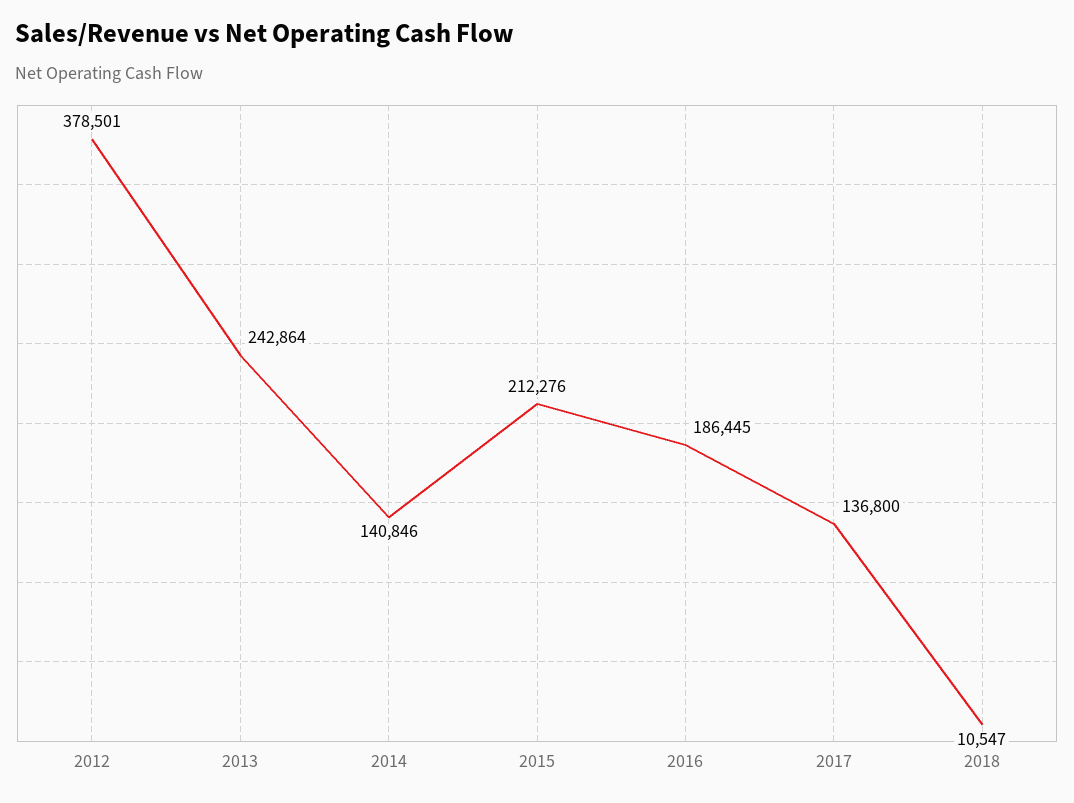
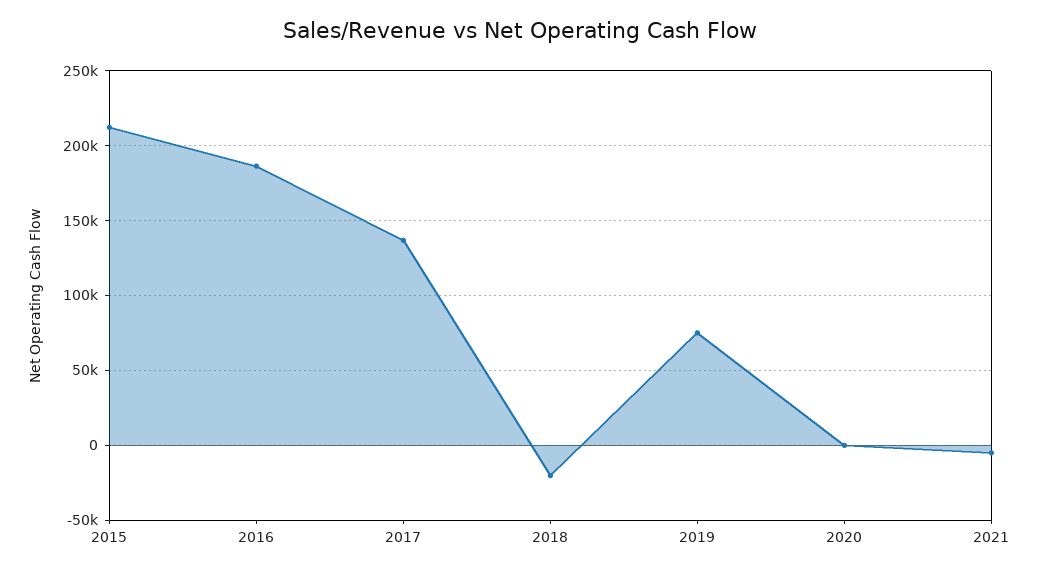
2012: 378501 -> none
2013: 242864 -> none
2014: 140846 -> none
2018: 10547 -> -20000
2019: none -> 75000
2020: none -> 0
2021: none -> -5000

